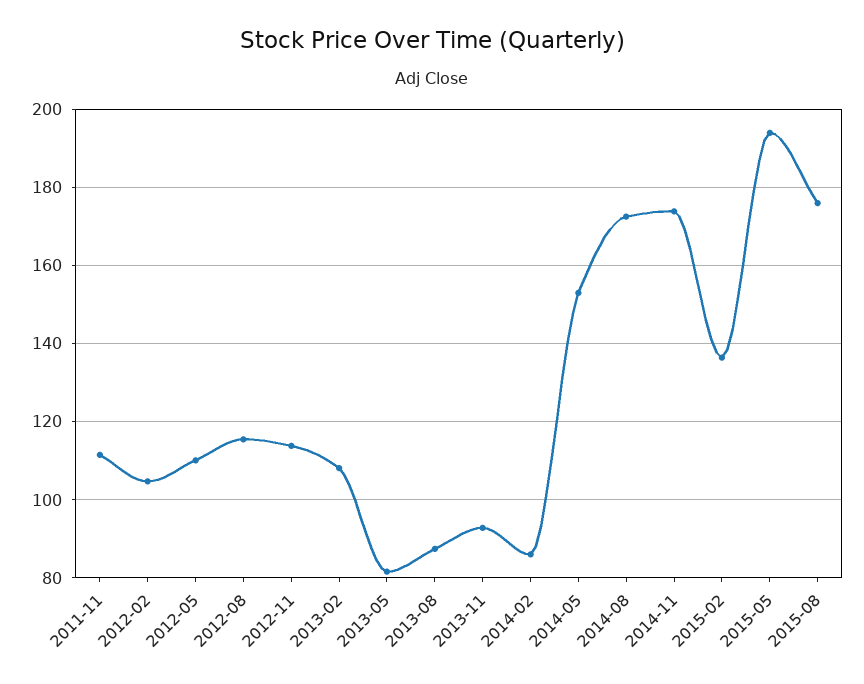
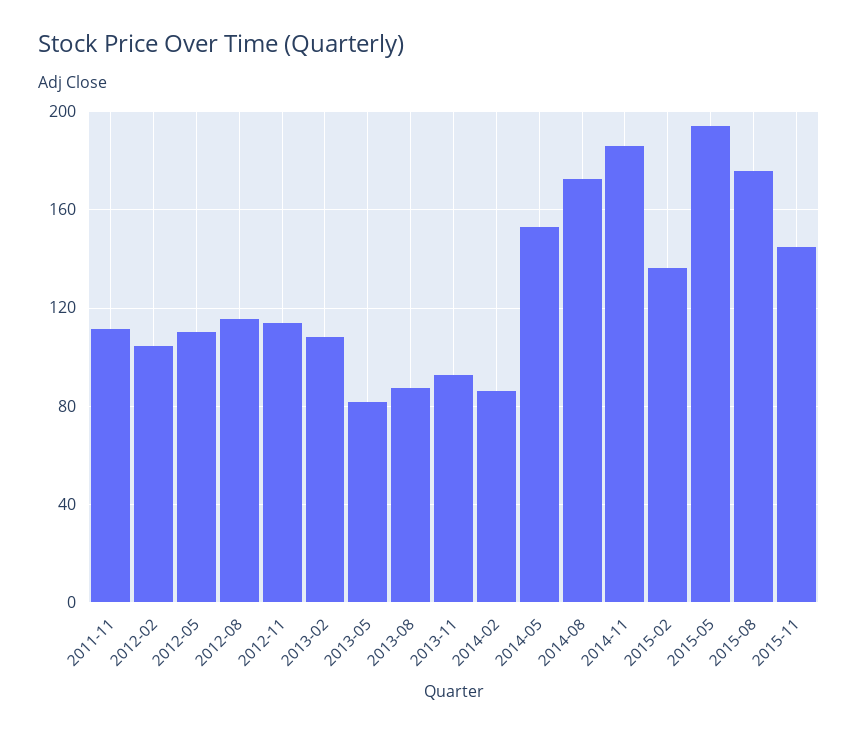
2014-11: 174 -> 185
2015-11: none -> 145

